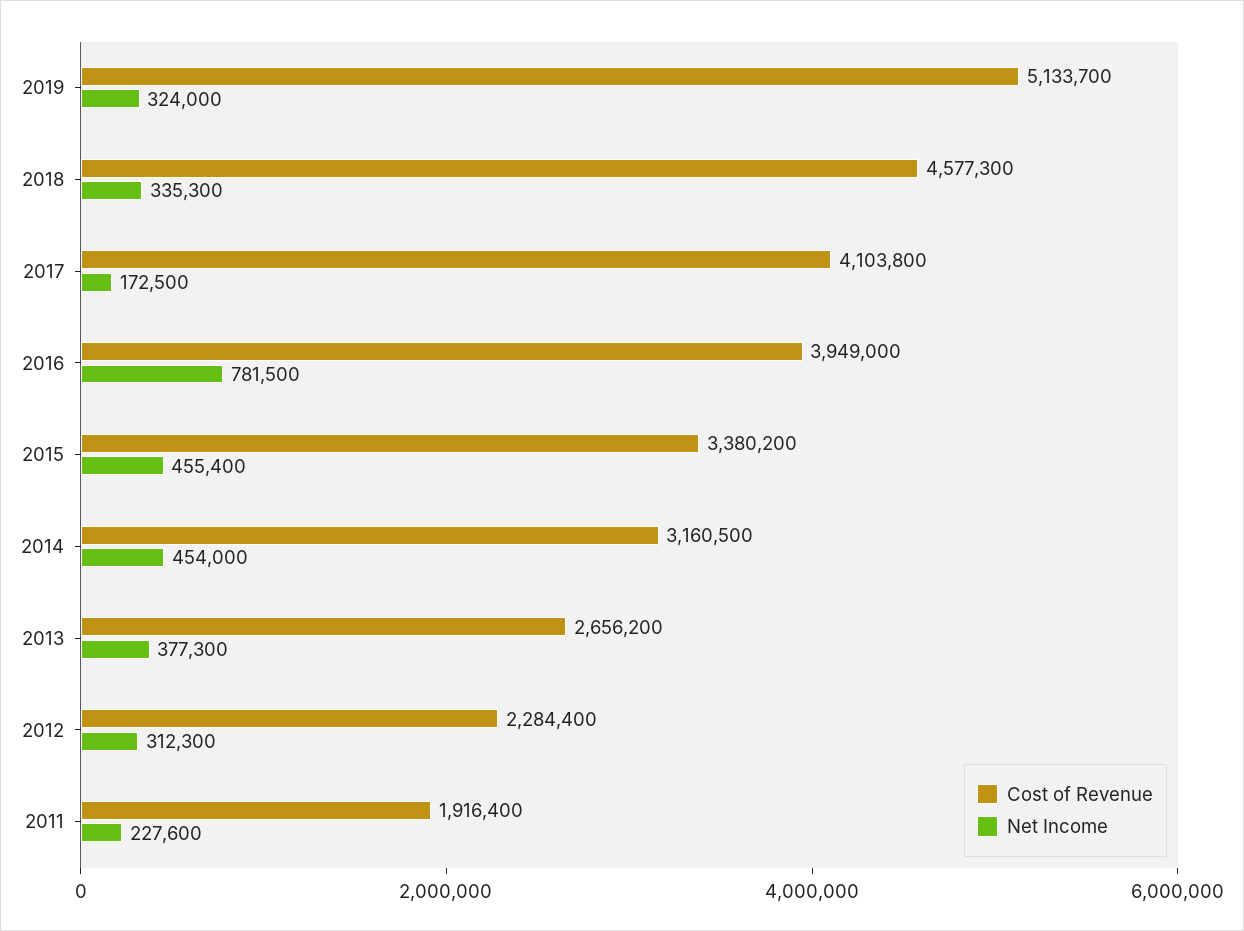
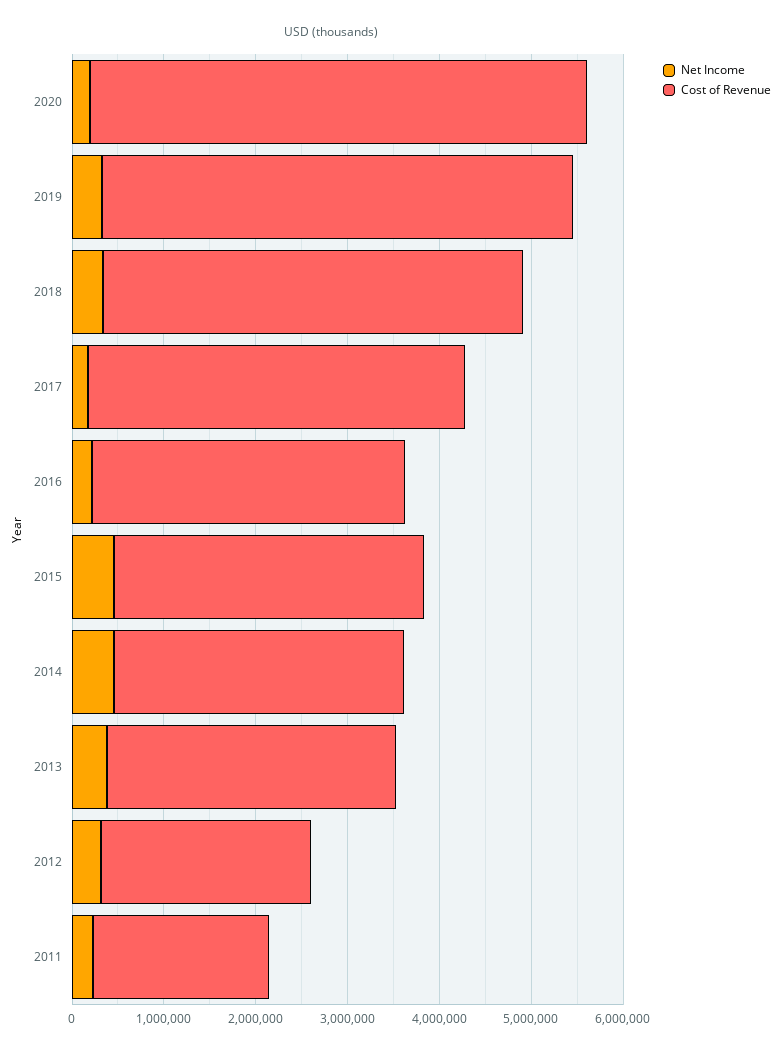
Cost of Revenue, 2016: 3949000 -> 3400000
Net Income, 2016: 781500 -> 200000
Cost of Revenue, 2013: 2656200 -> 3200000
Net Income, 2020: none -> 200000
Cost of Revenue, 2020: none -> 5400000

